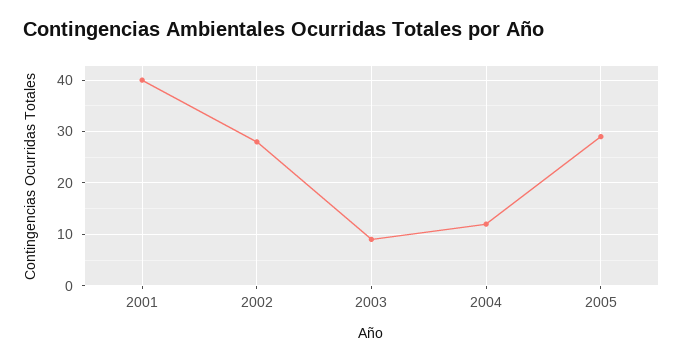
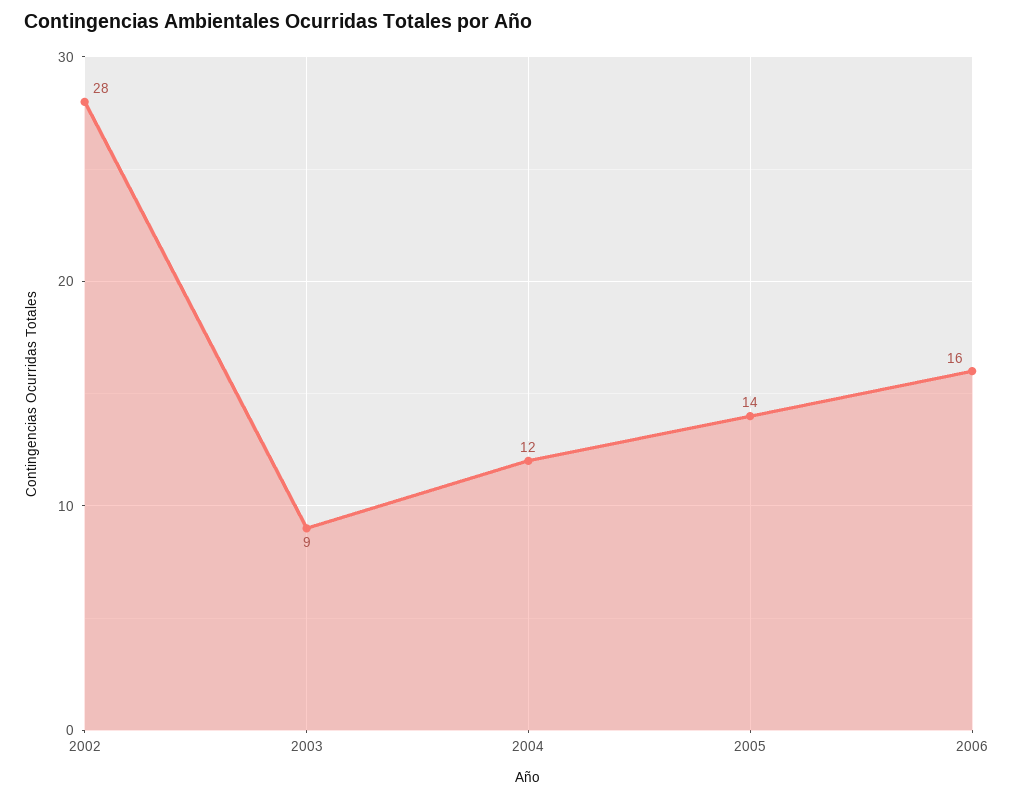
2001: 40 -> none
2005: 30 -> 14
2006: none -> 16

